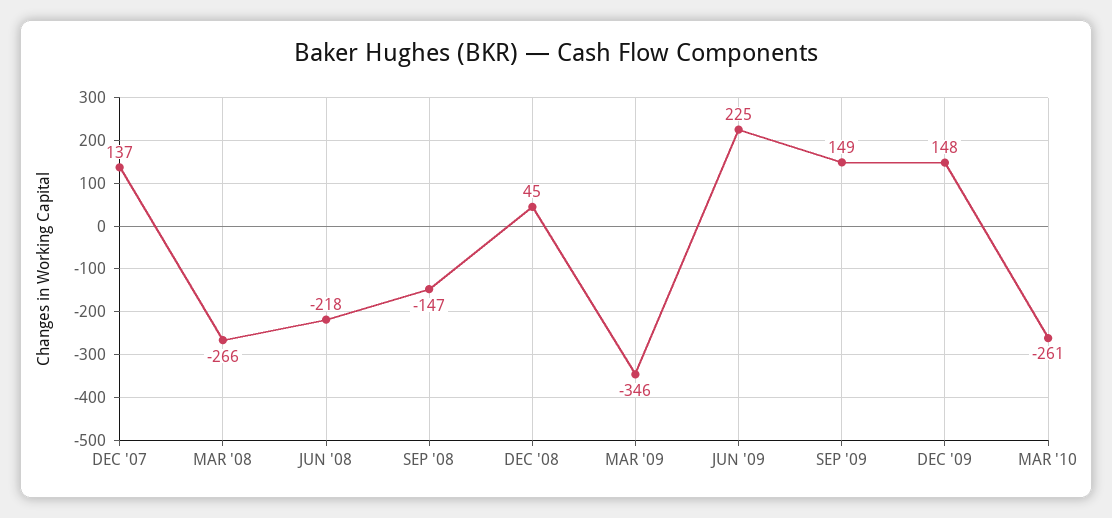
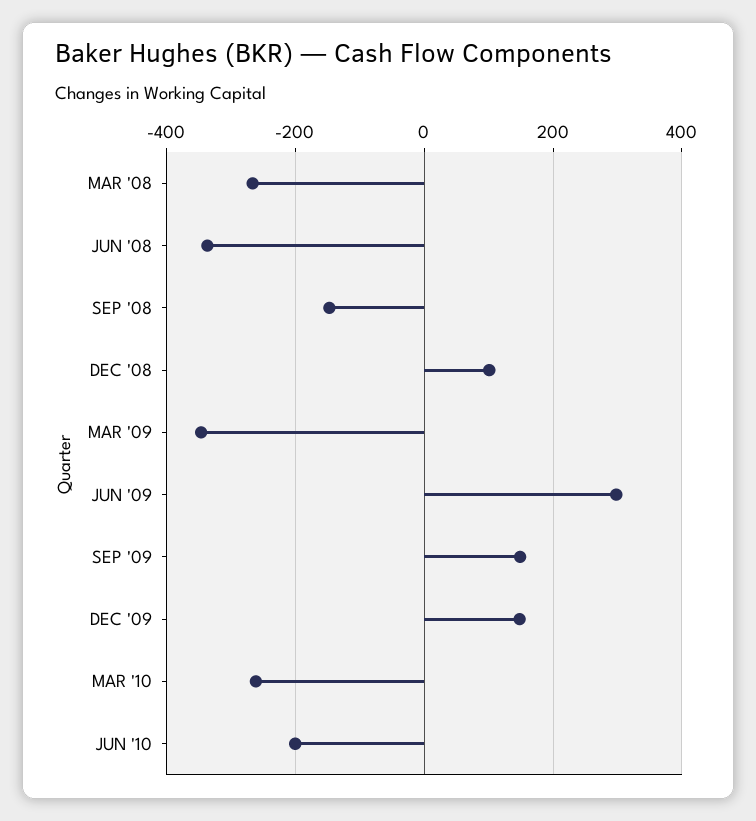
DEC '07: 137 -> none
JUN '08: -218 -> -340
DEC '08: 45 -> 100
JUN '09: 225 -> 300
JUN '10: none -> -200

